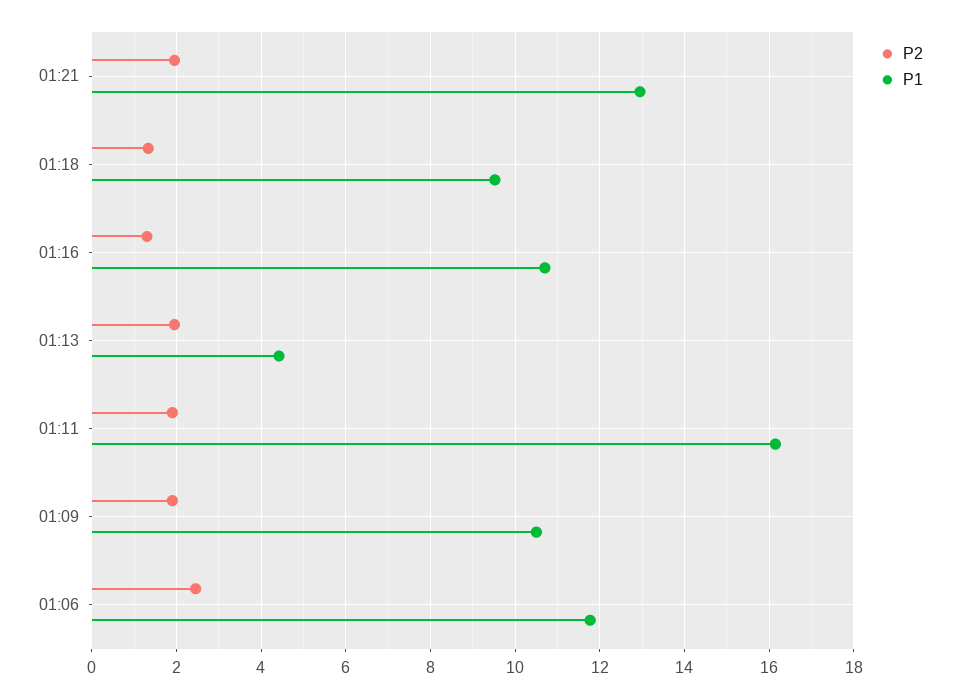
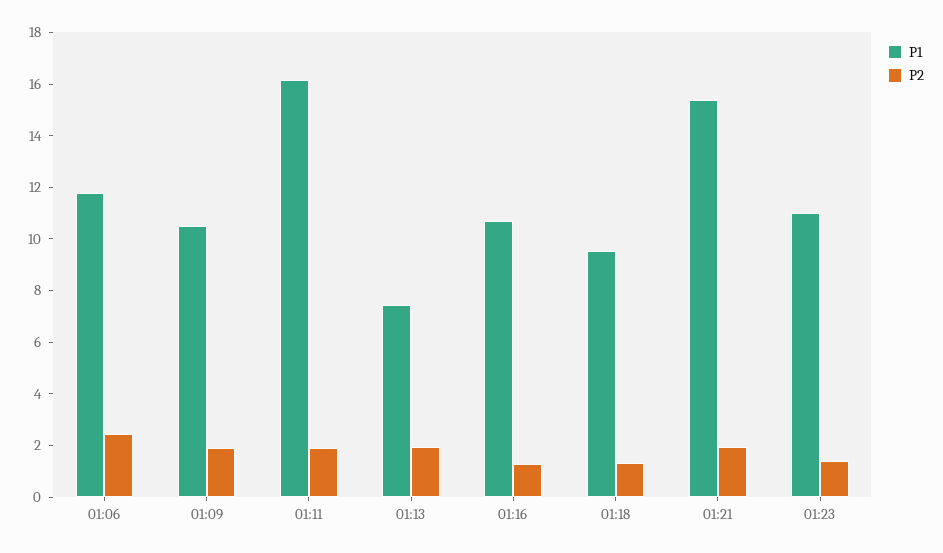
P1, 01:21: 13 -> 15.5
P1, 01:13: 4.4 -> 7.5
P1, 01:23: none -> 11
P2, 01:23: none -> 1.5

